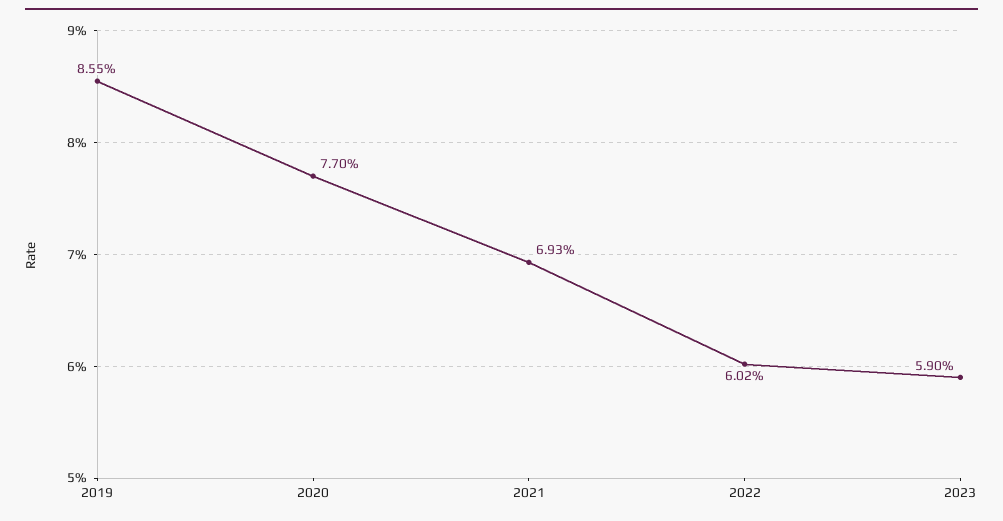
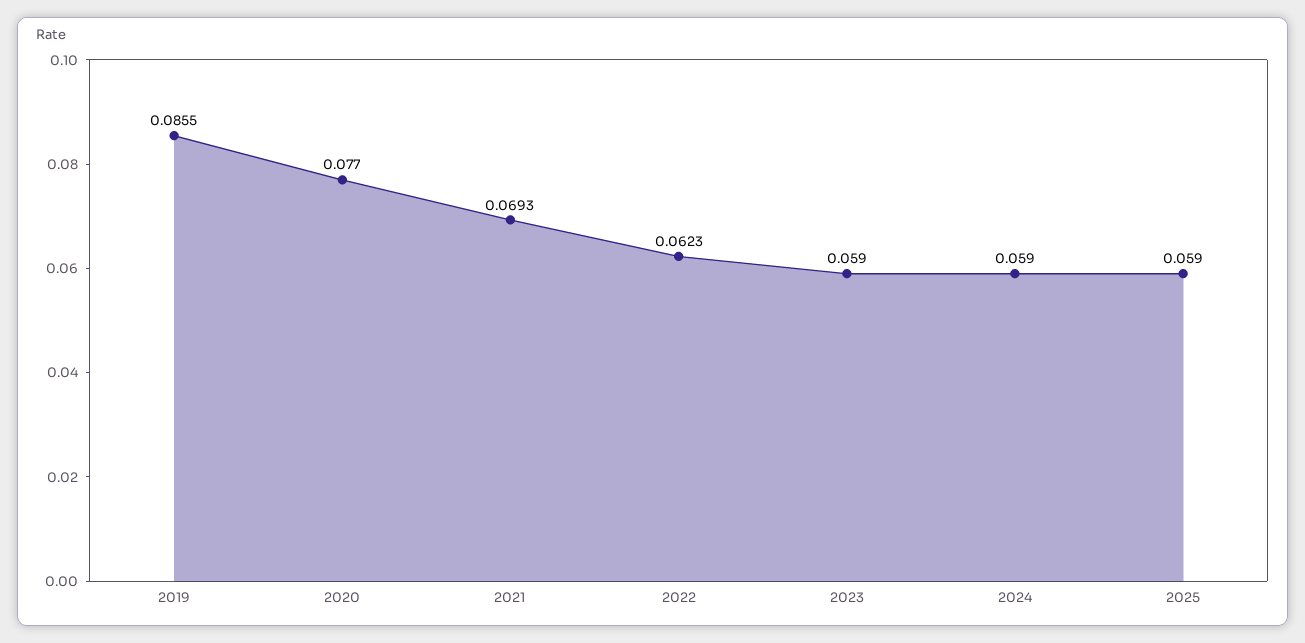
2022: 0.0602 -> 0.0623
2024: none -> 0.059
2025: none -> 0.059

